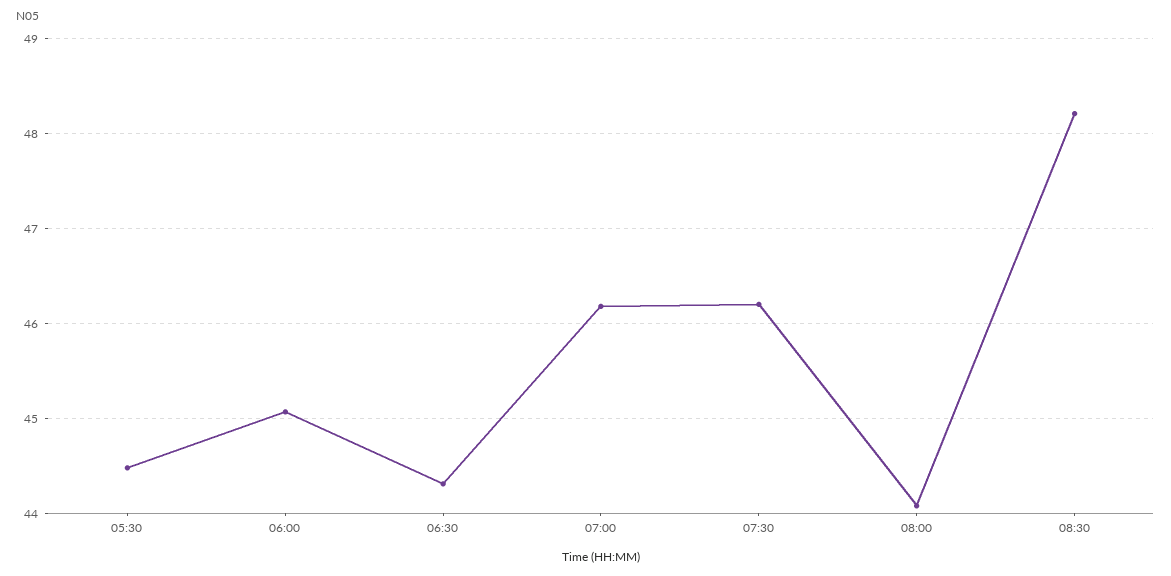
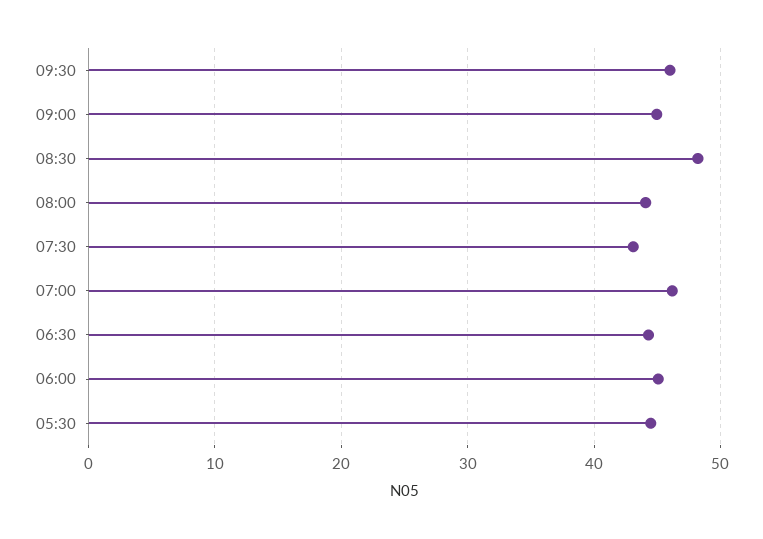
07:30: 46.2 -> 43
09:30: none -> 46
09:00: none -> 45

